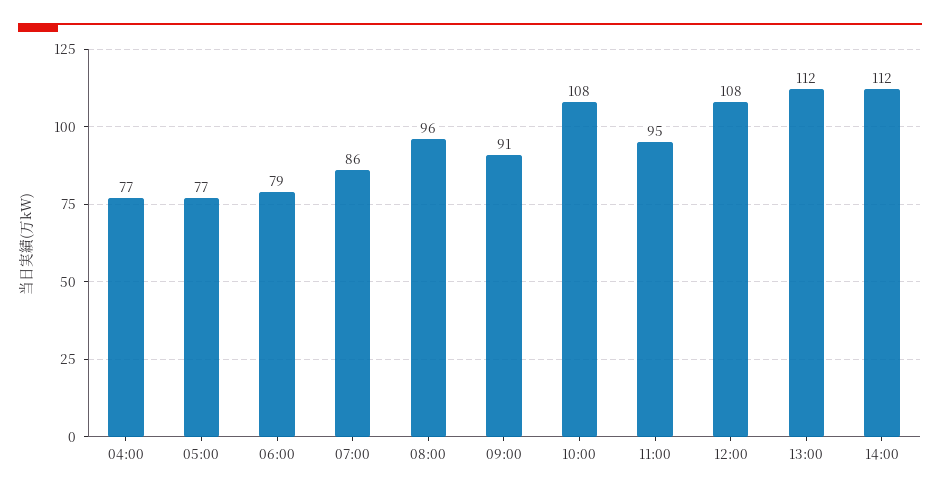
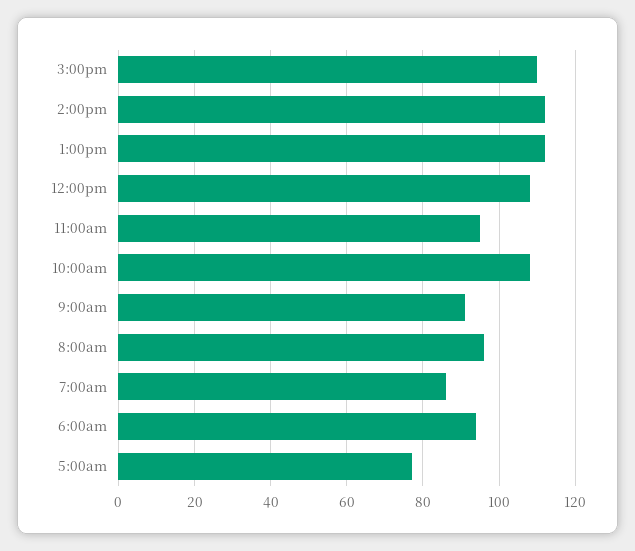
04:00: 77 -> none
06:00: 79 -> 95
3:00pm: none -> 110

